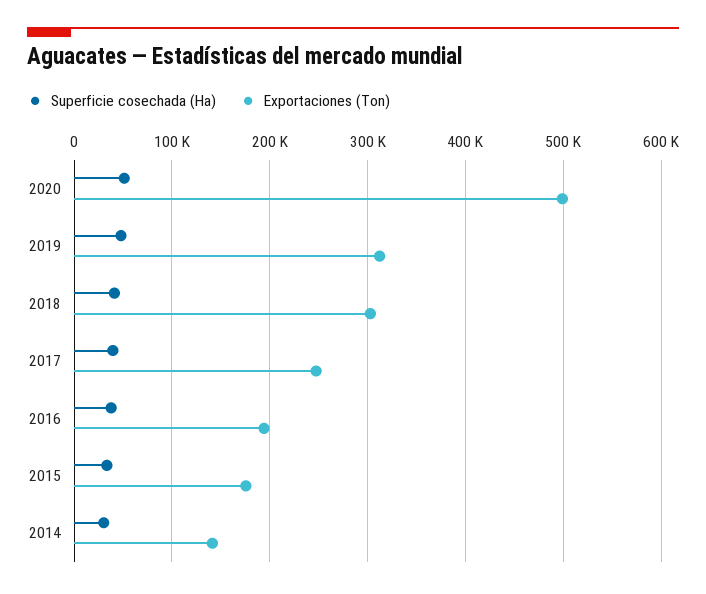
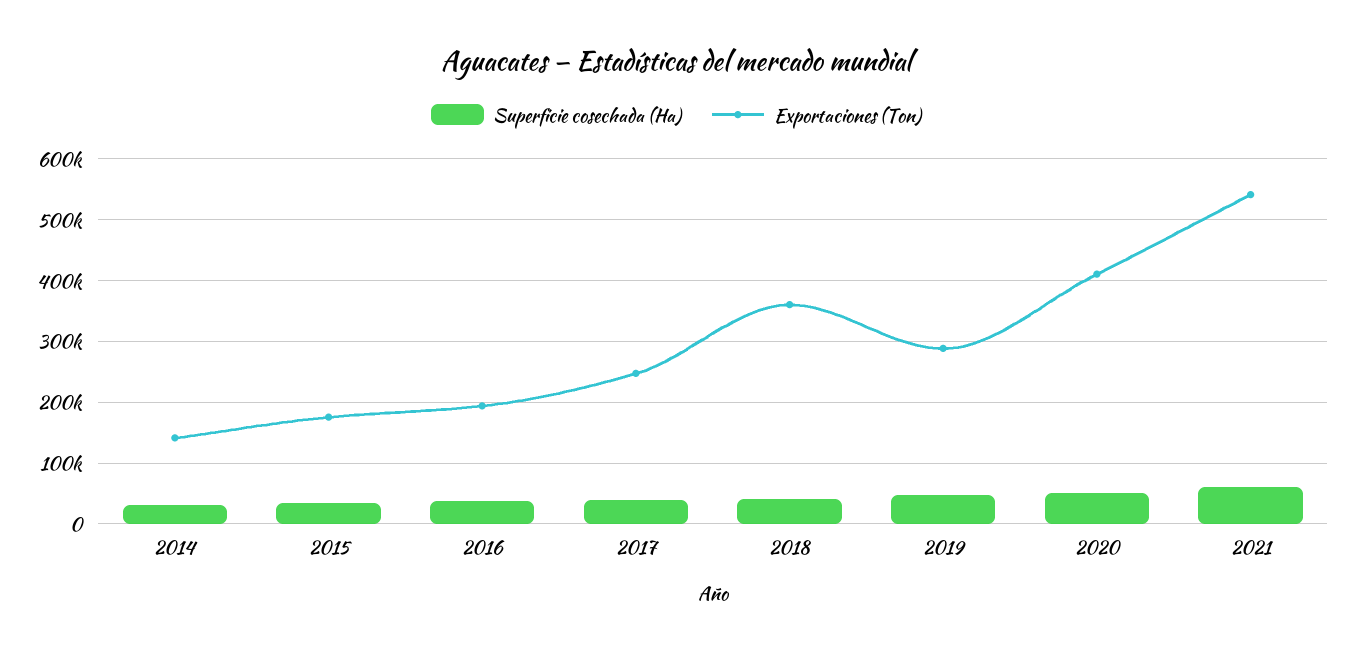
Exportaciones (Ton), 2020: 500000 -> 410000
Exportaciones (Ton), 2019: 310000 -> 290000
Exportaciones (Ton), 2018: 300000 -> 360000
Superficie cosechada (Ha), 2021: none -> 60000
Exportaciones (Ton), 2021: none -> 540000

